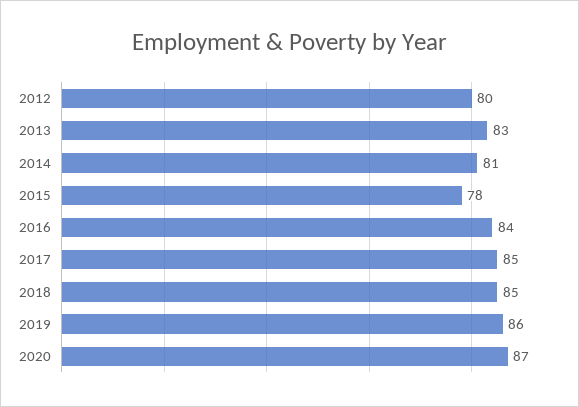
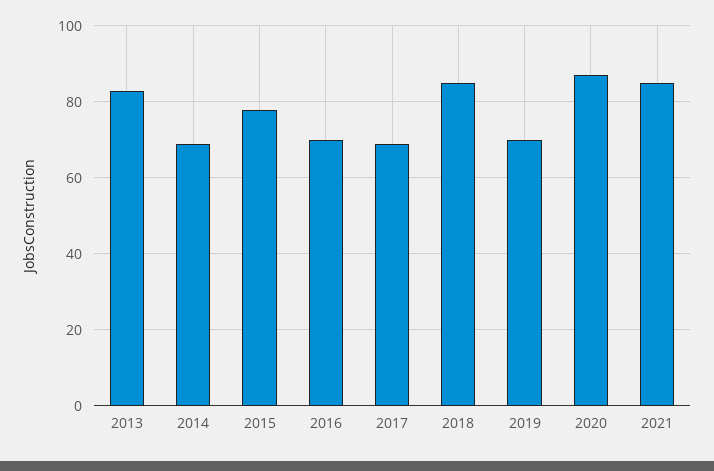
2012: 80 -> none
2014: 81 -> 70
2016: 84 -> 70
2017: 85 -> 70
2019: 86 -> 70
2021: none -> 85

